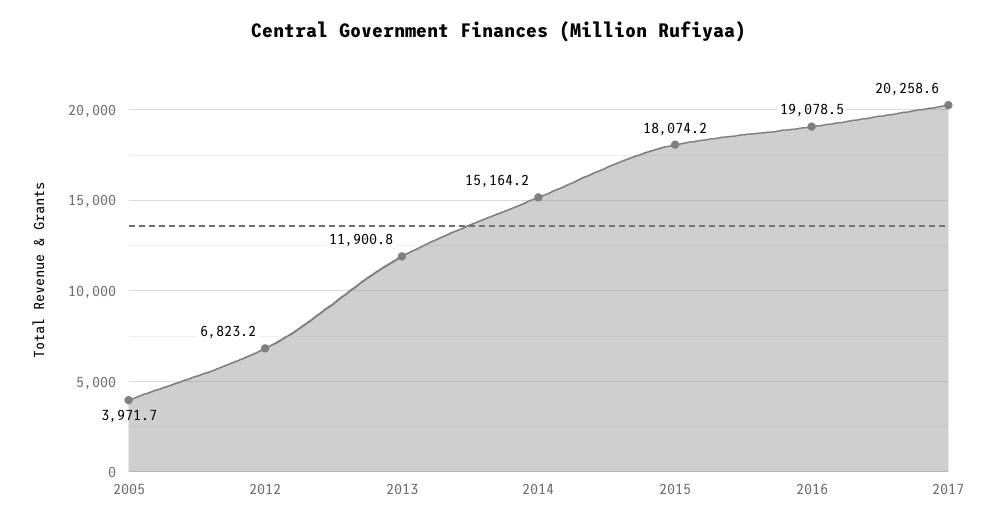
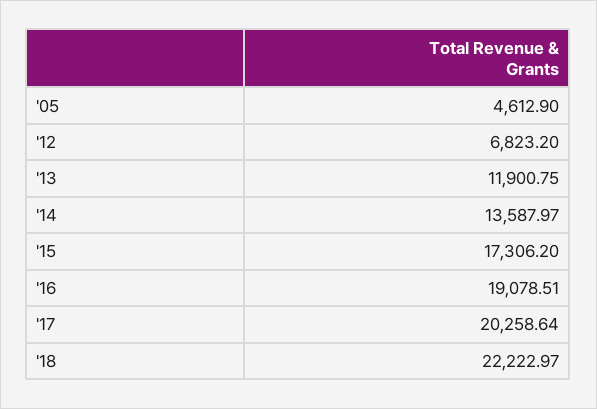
2005: 3971.7 -> 4612.9
2014: 15164.2 -> 13587.97
2015: 18074.2 -> 17306.2
'18: none -> 22222.97

